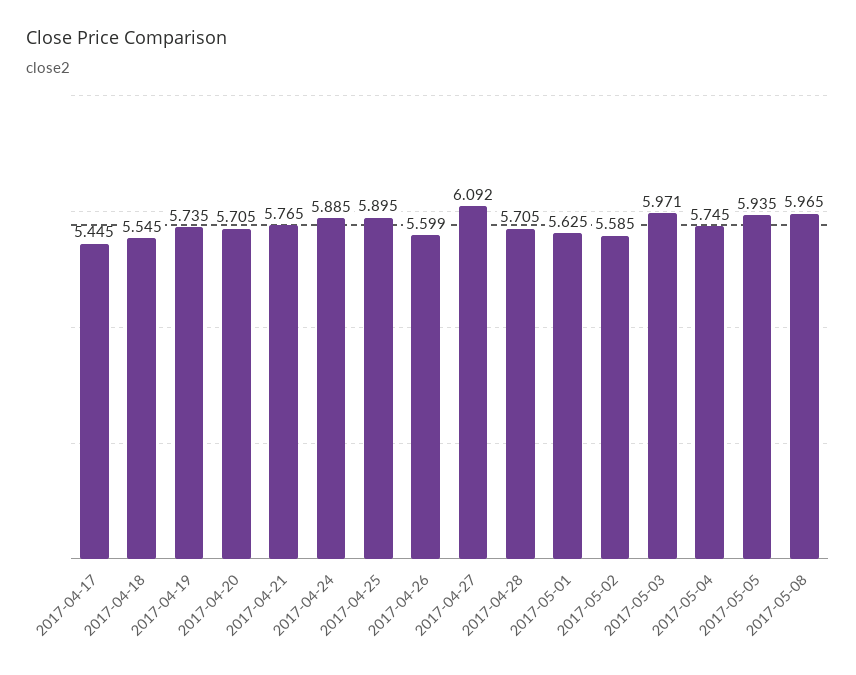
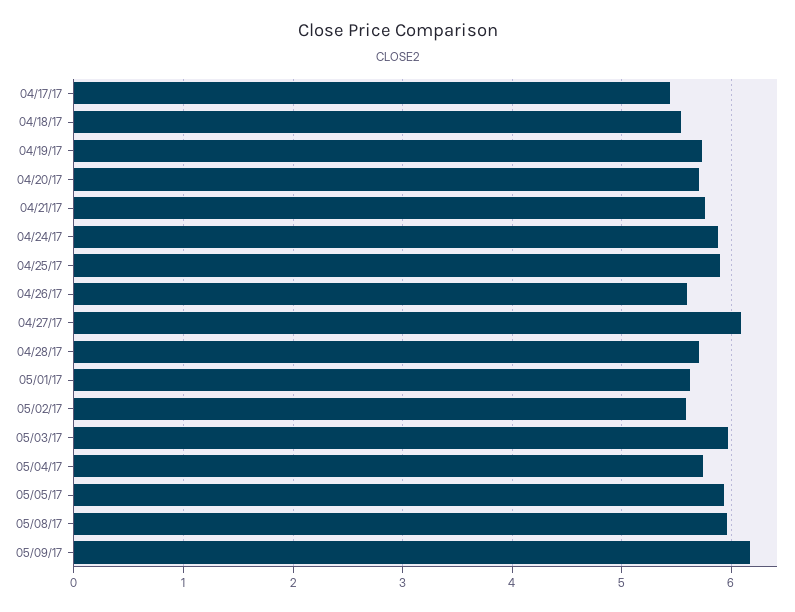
05/09/17: none -> 6.2

